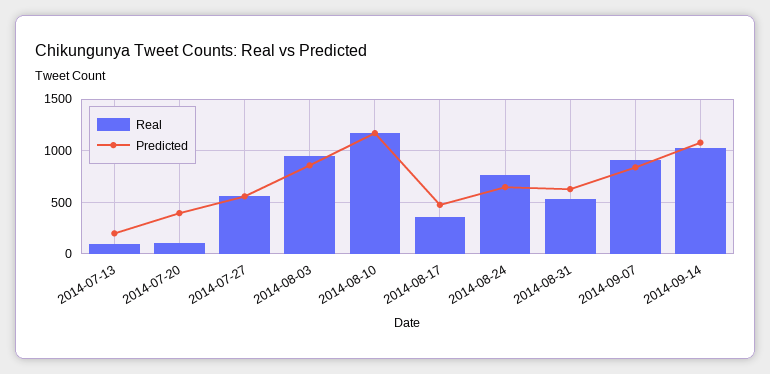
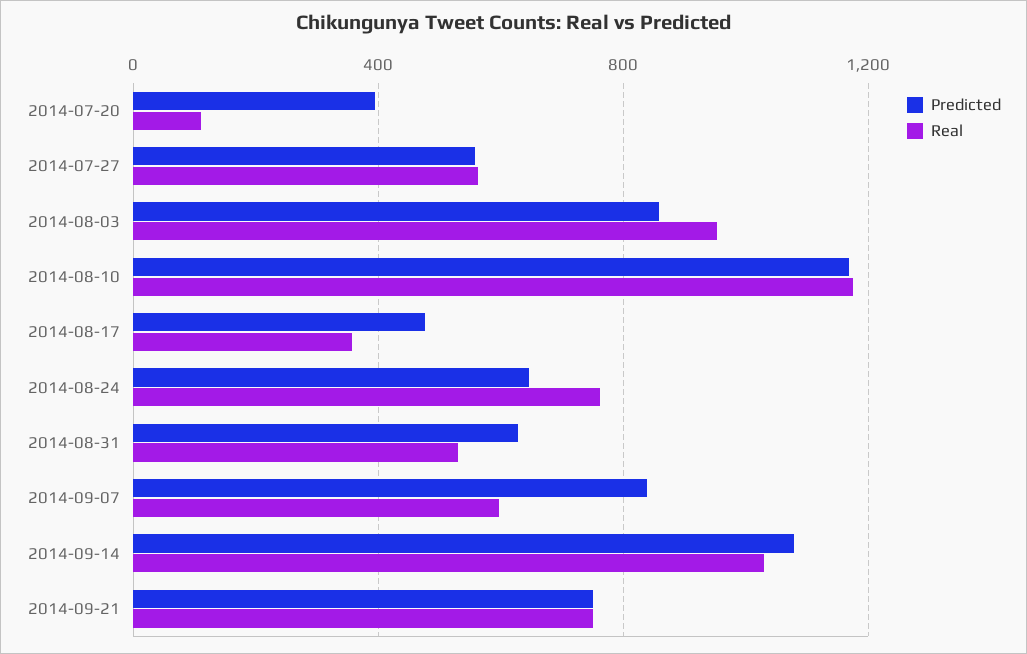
Real, 2014-07-13: 100 -> none
Predicted, 2014-07-13: 200 -> none
Real, 2014-09-07: 900 -> 600
Predicted, 2014-09-21: none -> 750
Real, 2014-09-21: none -> 750

